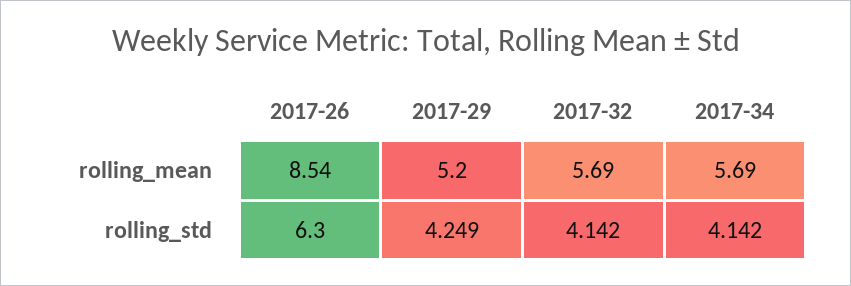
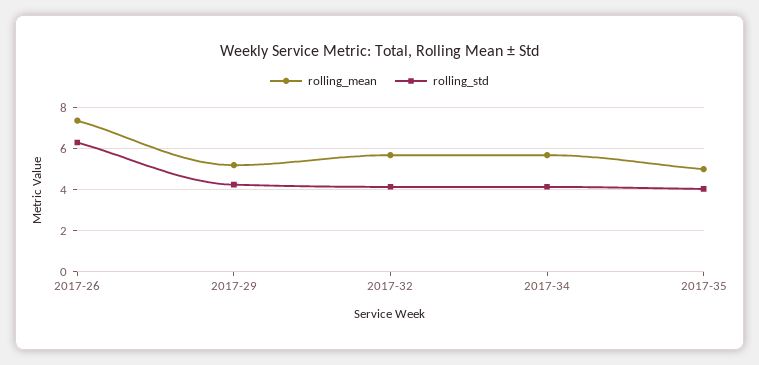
rolling_mean, 2017-26: 8.54 -> 7.5
rolling_mean, 2017-35: none -> 5
rolling_std, 2017-35: none -> 4

